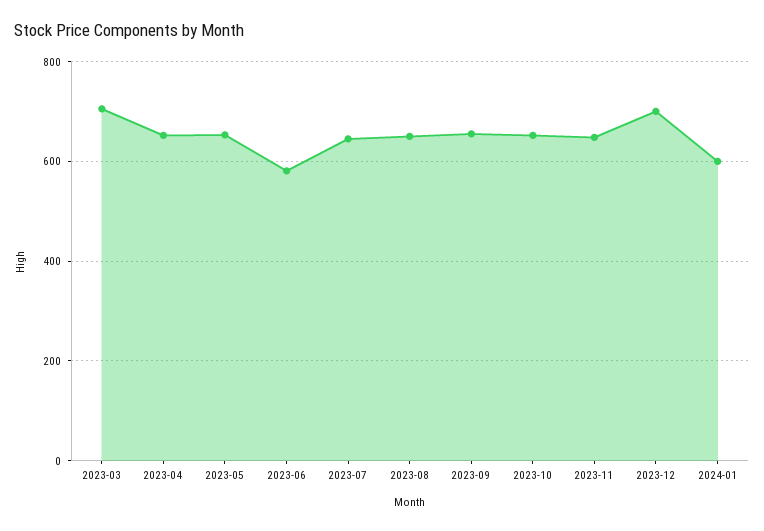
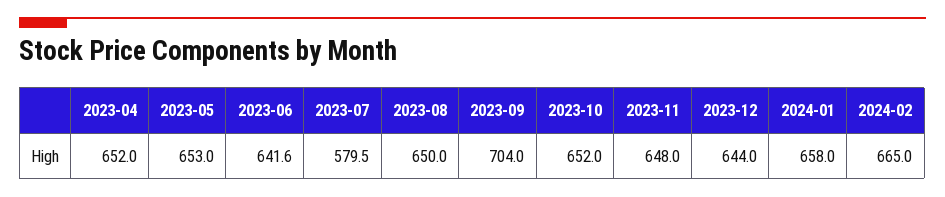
2023-03: 700 -> none
2023-06: 580 -> 641.6
2023-07: 640 -> 579.5
2023-09: 660 -> 704
2023-12: 700 -> 644
2024-01: 600 -> 658
2024-02: none -> 665

